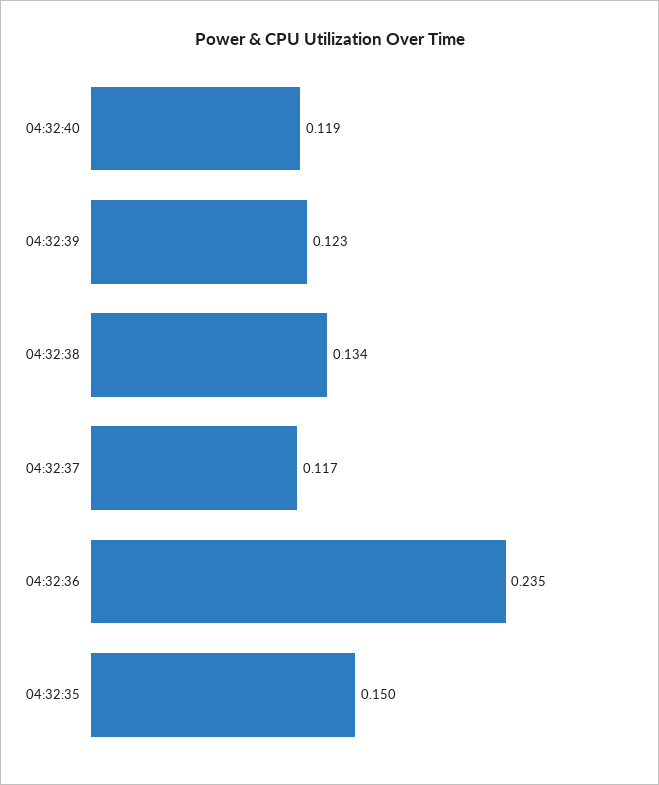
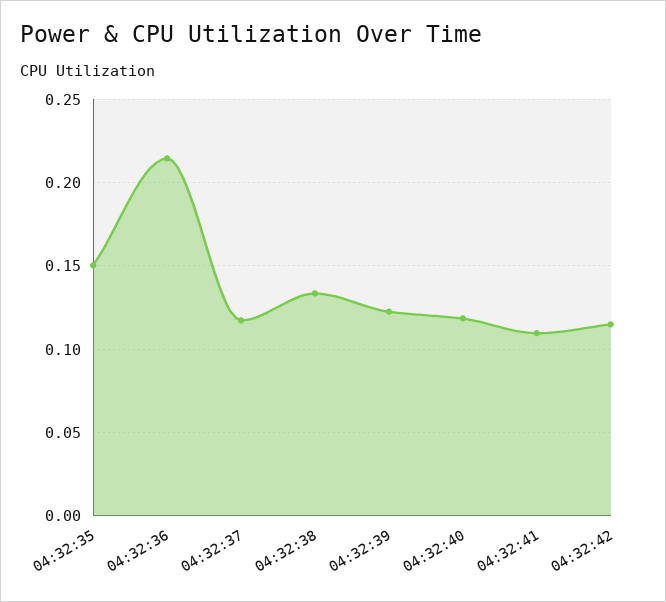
04:32:36: 0.235 -> 0.215
04:32:41: none -> 0.11
04:32:42: none -> 0.115

